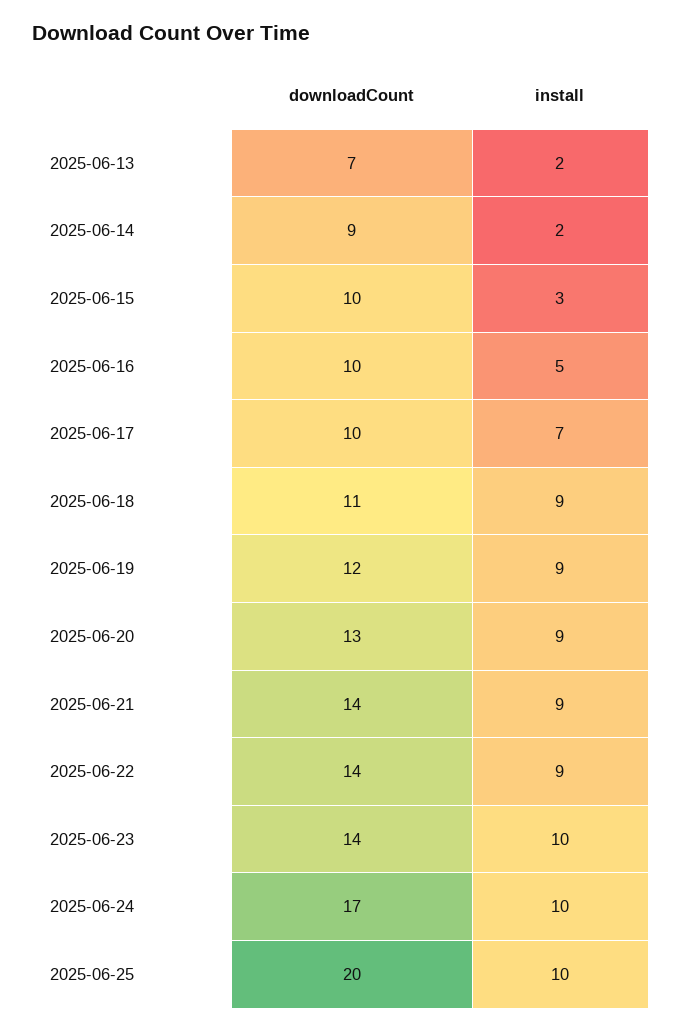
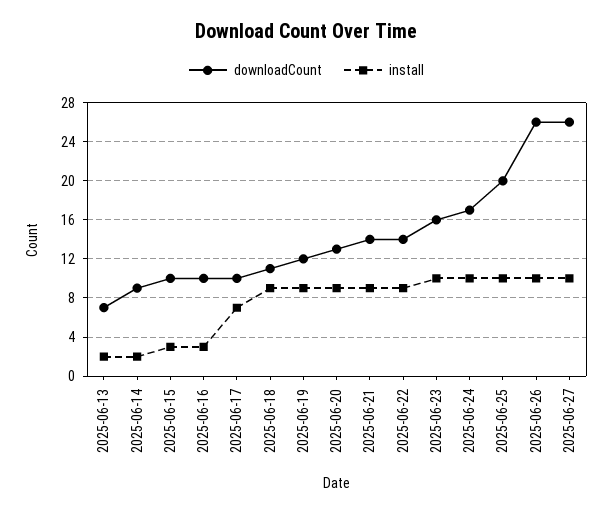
install, 2025-06-16: 5 -> 3
downloadCount, 2025-06-23: 14 -> 16
downloadCount, 2025-06-26: none -> 26
install, 2025-06-26: none -> 10
downloadCount, 2025-06-27: none -> 26
install, 2025-06-27: none -> 10

